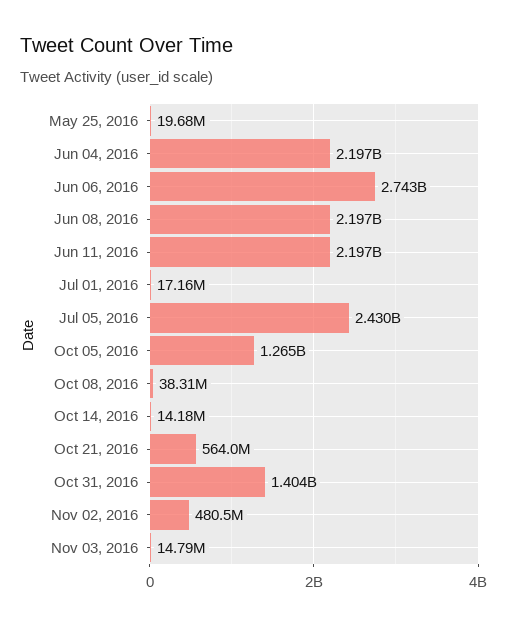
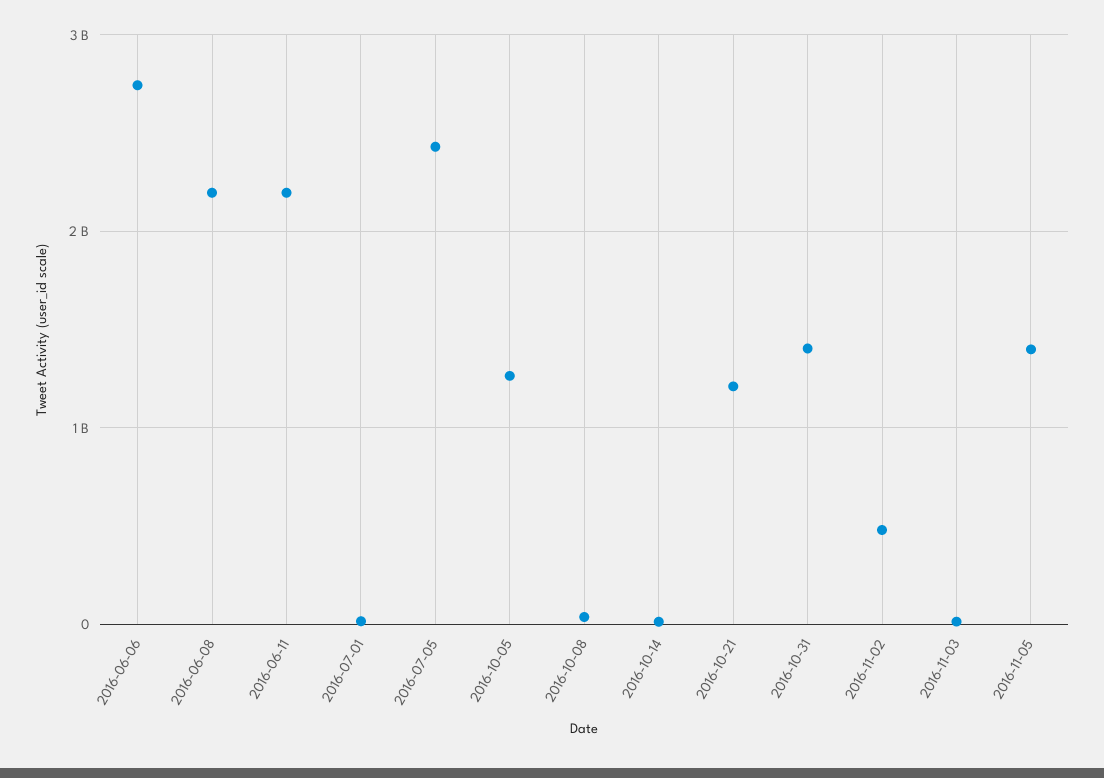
May 25, 2016: 19680000 -> none
Jun 04, 2016: 2197000000 -> none
Oct 21, 2016: 564000000 -> 1200000000
2016-11-05: none -> 1400000000

